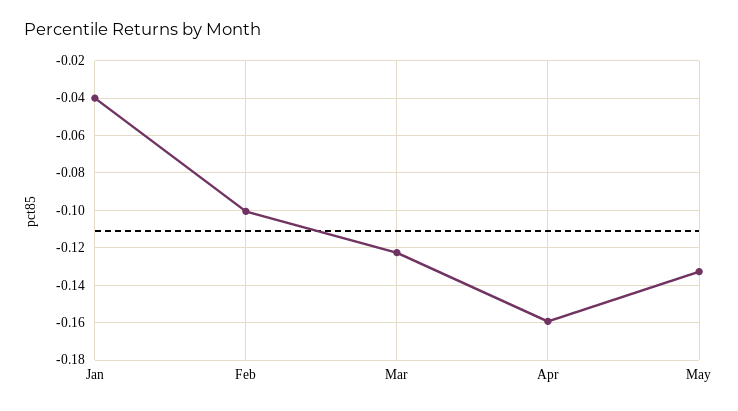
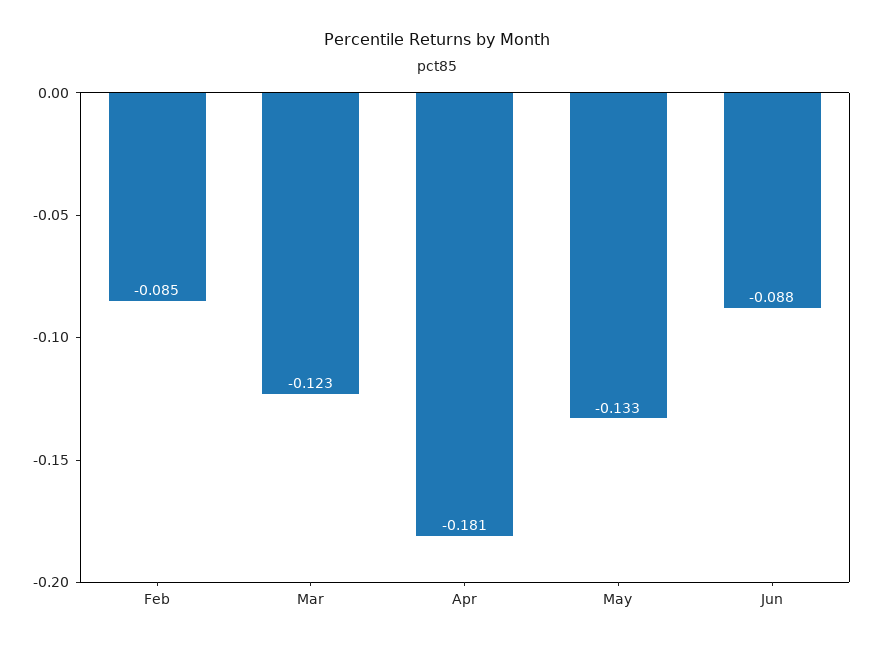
Jan: -0.04 -> none
Feb: -0.1 -> -0.085
Apr: -0.16 -> -0.181
Jun: none -> -0.088

